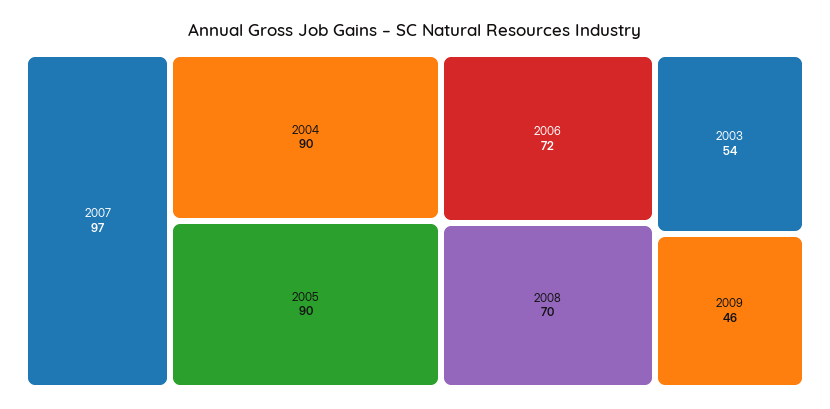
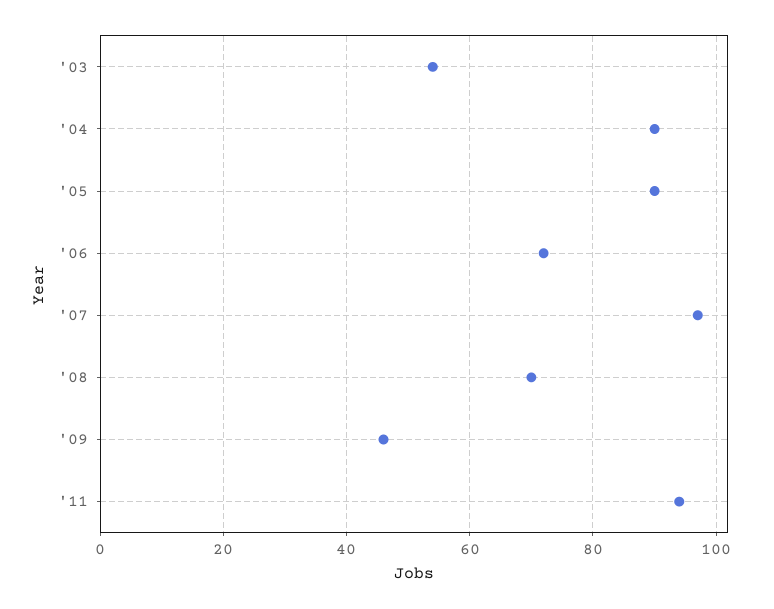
'11: none -> 95

